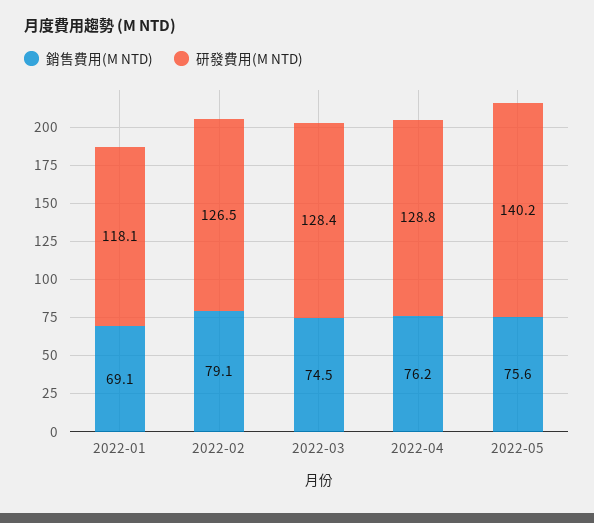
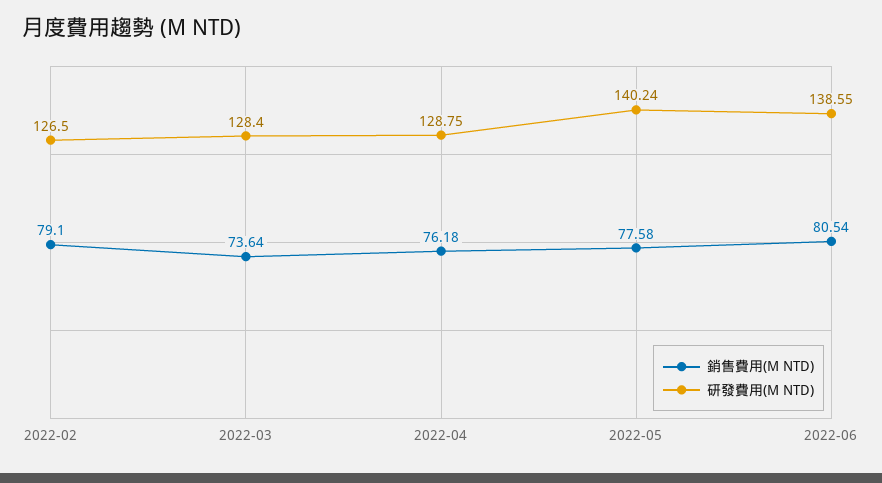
銷售費用(M NTD), 2022-01: 69.1 -> none
研發費用(M NTD), 2022-01: 118.1 -> none
銷售費用(M NTD), 2022-03: 74.5 -> 73.64
銷售費用(M NTD), 2022-05: 75.6 -> 77.58
銷售費用(M NTD), 2022-06: none -> 80.54
研發費用(M NTD), 2022-06: none -> 138.55

